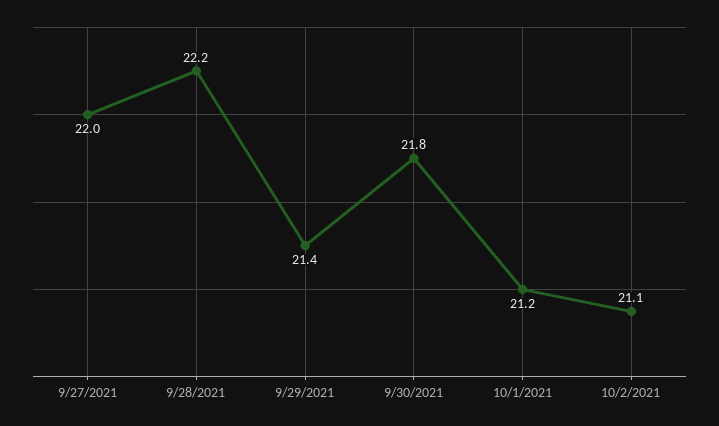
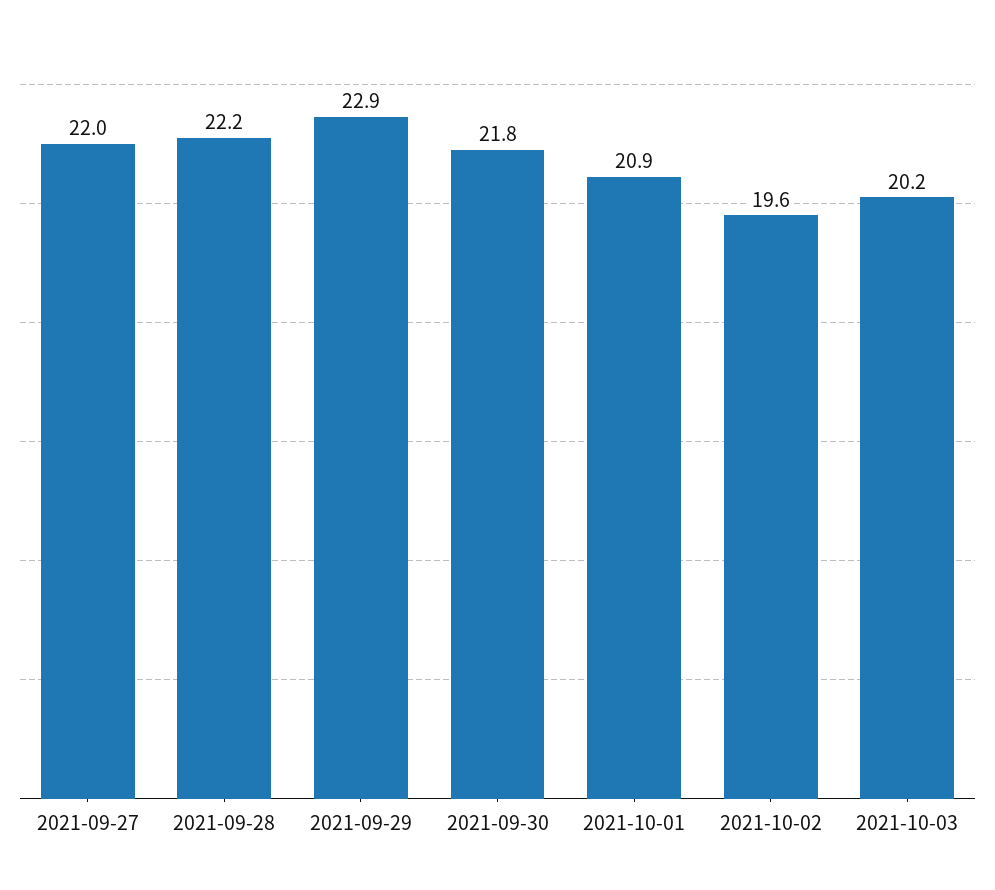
9/29/2021: 21.4 -> 22.9
10/1/2021: 21.2 -> 20.9
10/2/2021: 21.1 -> 19.6
2021-10-03: none -> 20.2

